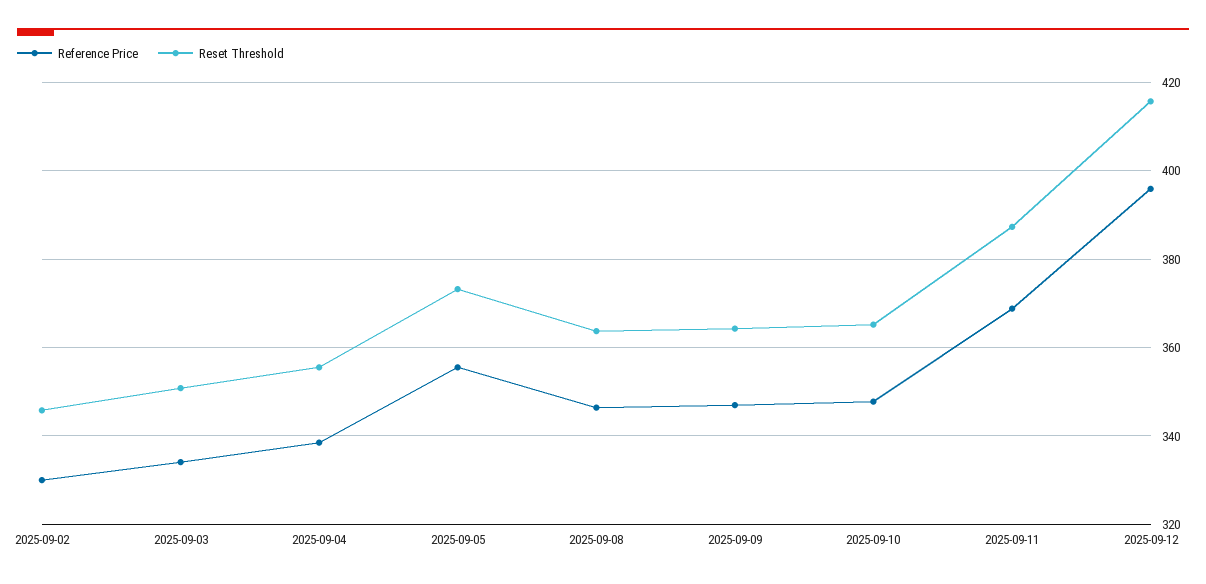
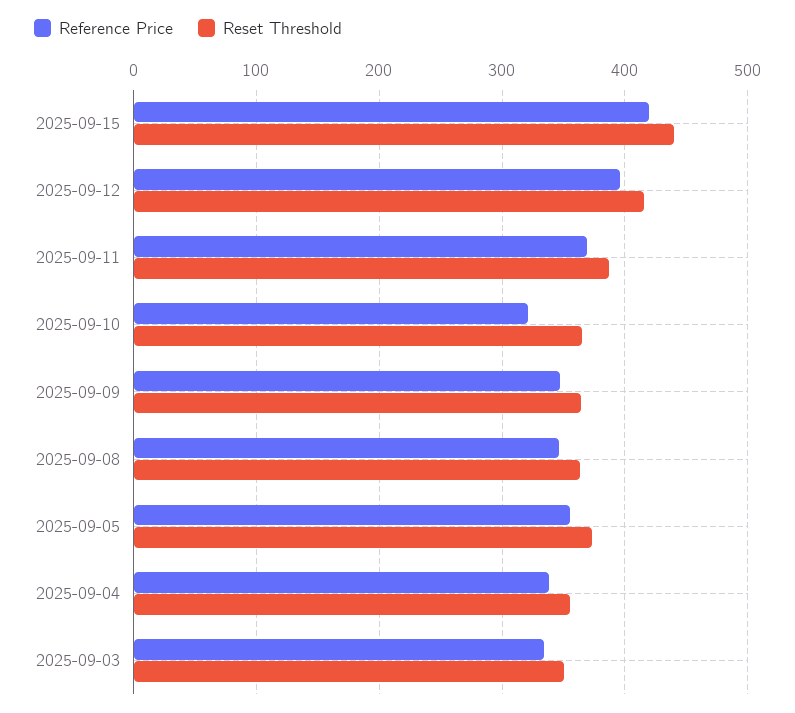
Reference Price, 2025-09-02: 330 -> none
Reset Threshold, 2025-09-02: 346 -> none
Reference Price, 2025-09-10: 348 -> 320
Reference Price, 2025-09-15: none -> 420
Reset Threshold, 2025-09-15: none -> 440

